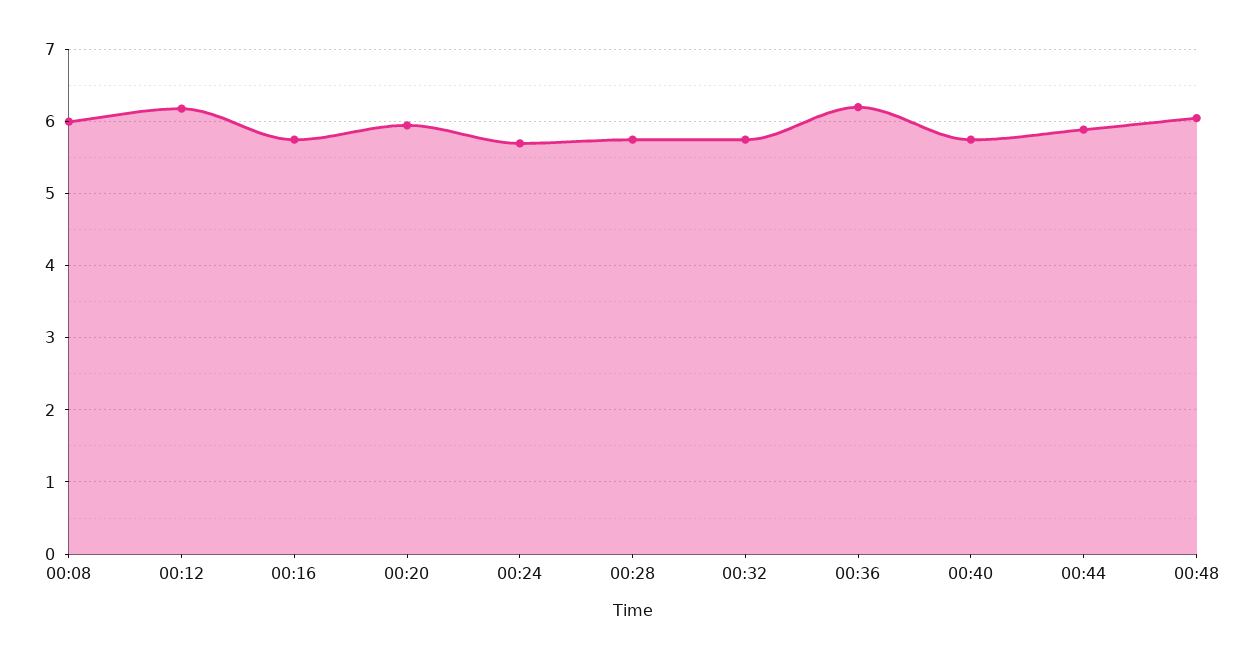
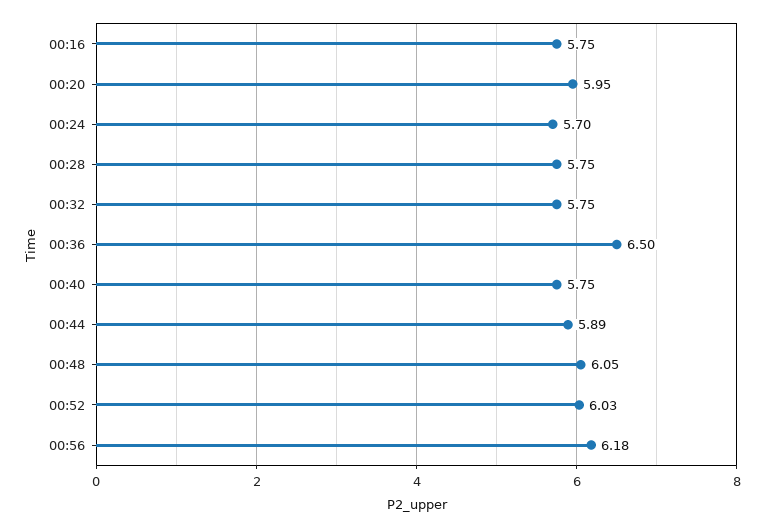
00:08: 6 -> none
00:12: 6.2 -> none
00:36: 6.2 -> 6.5
00:52: none -> 6.03
00:56: none -> 6.18

